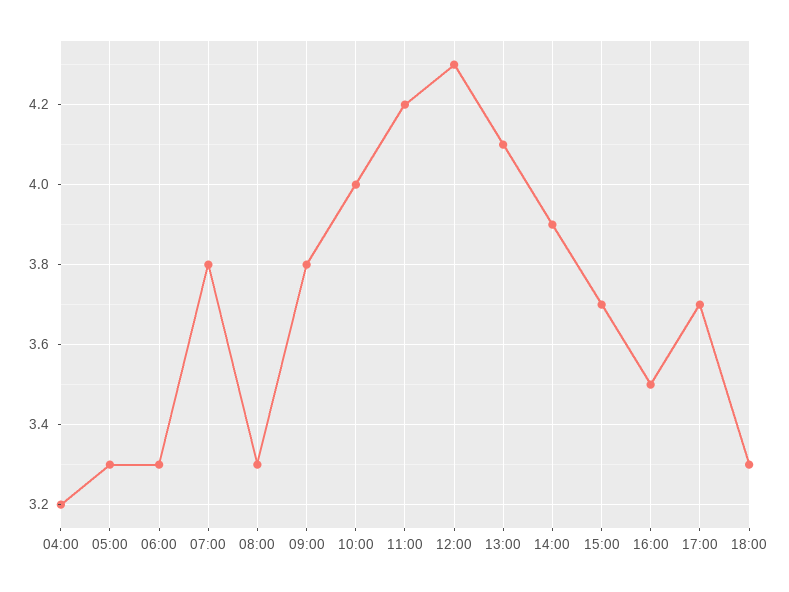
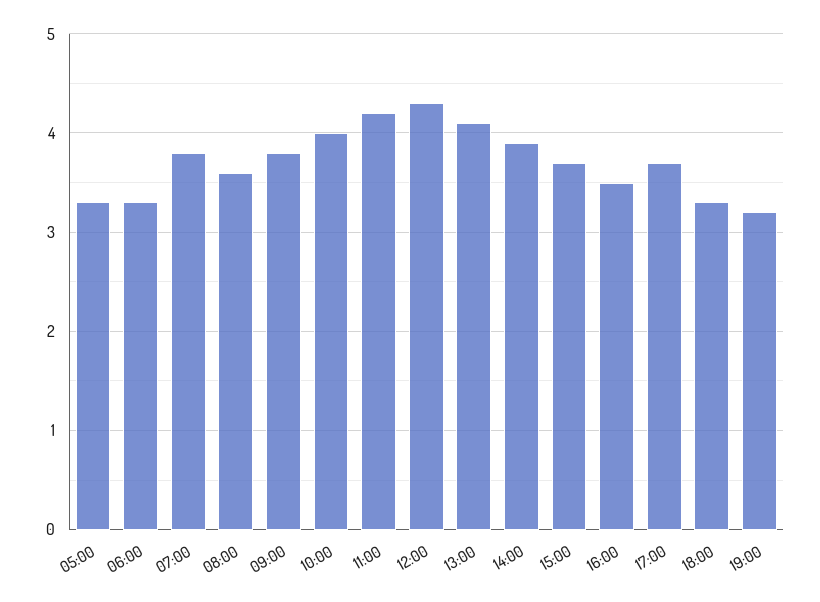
04:00: 3.2 -> none
08:00: 3.3 -> 3.6
19:00: none -> 3.2

